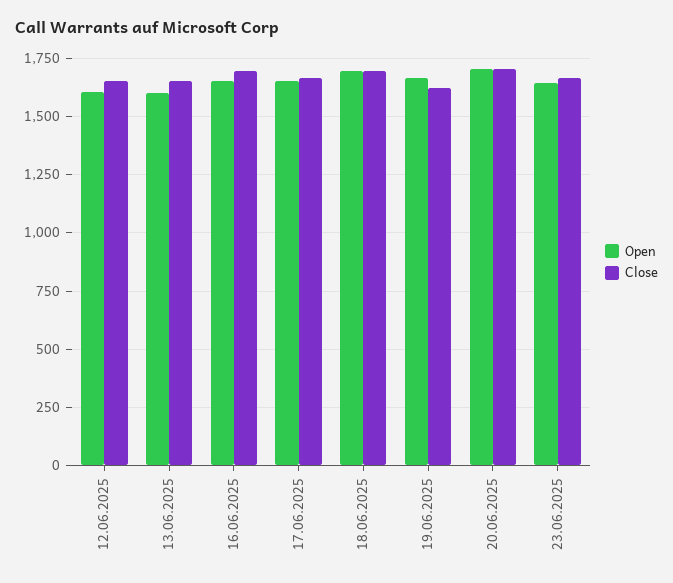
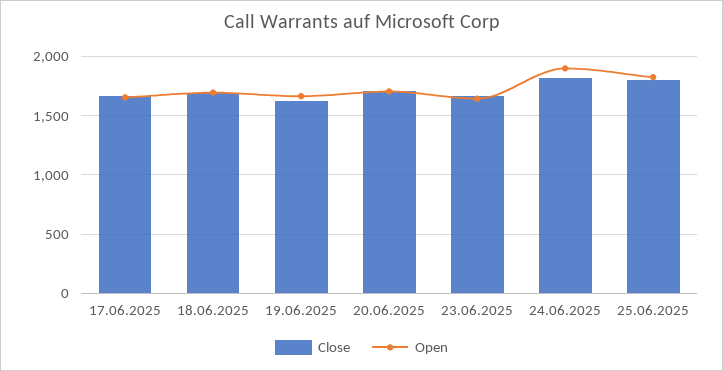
Open, 12.06.2025: 1600 -> none
Close, 12.06.2025: 1650 -> none
Open, 13.06.2025: 1600 -> none
Close, 13.06.2025: 1650 -> none
Open, 16.06.2025: 1650 -> none
Close, 16.06.2025: 1700 -> none
Close, 24.06.2025: none -> 1800
Open, 24.06.2025: none -> 1900
Close, 25.06.2025: none -> 1800
Open, 25.06.2025: none -> 1800

